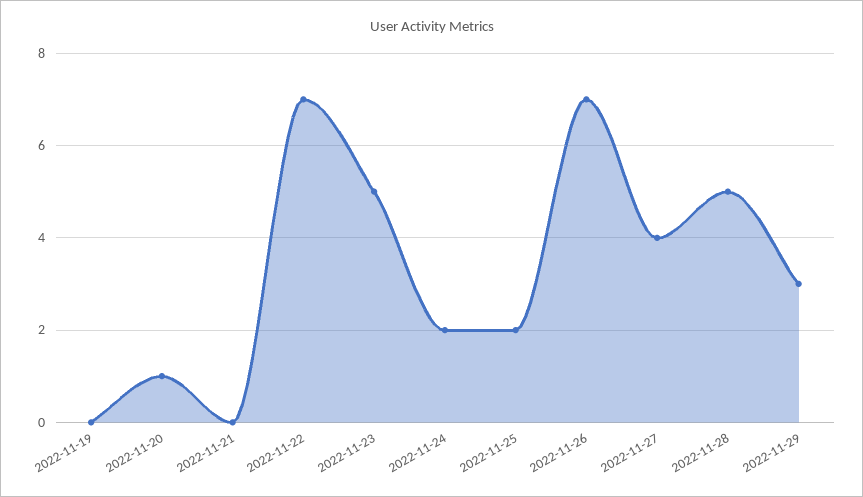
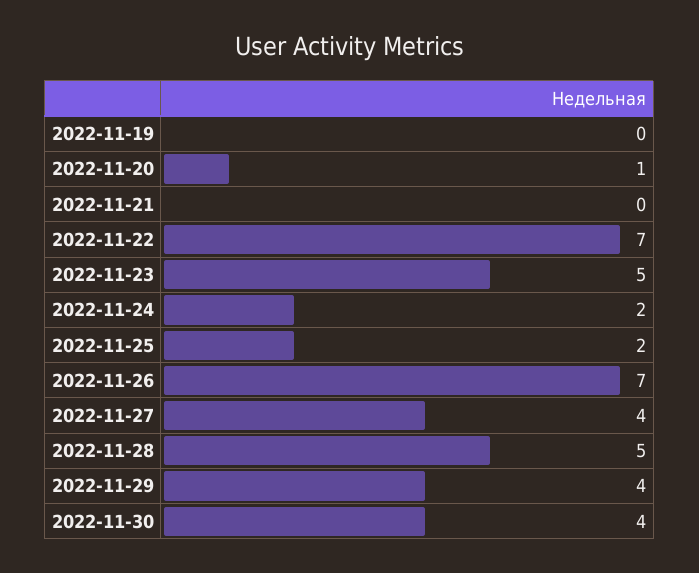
2022-11-29: 3 -> 4
2022-11-30: none -> 4

